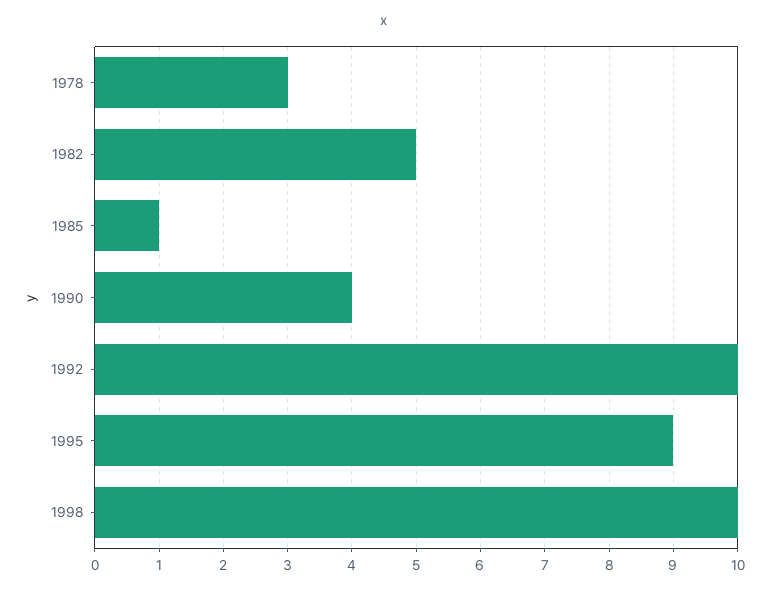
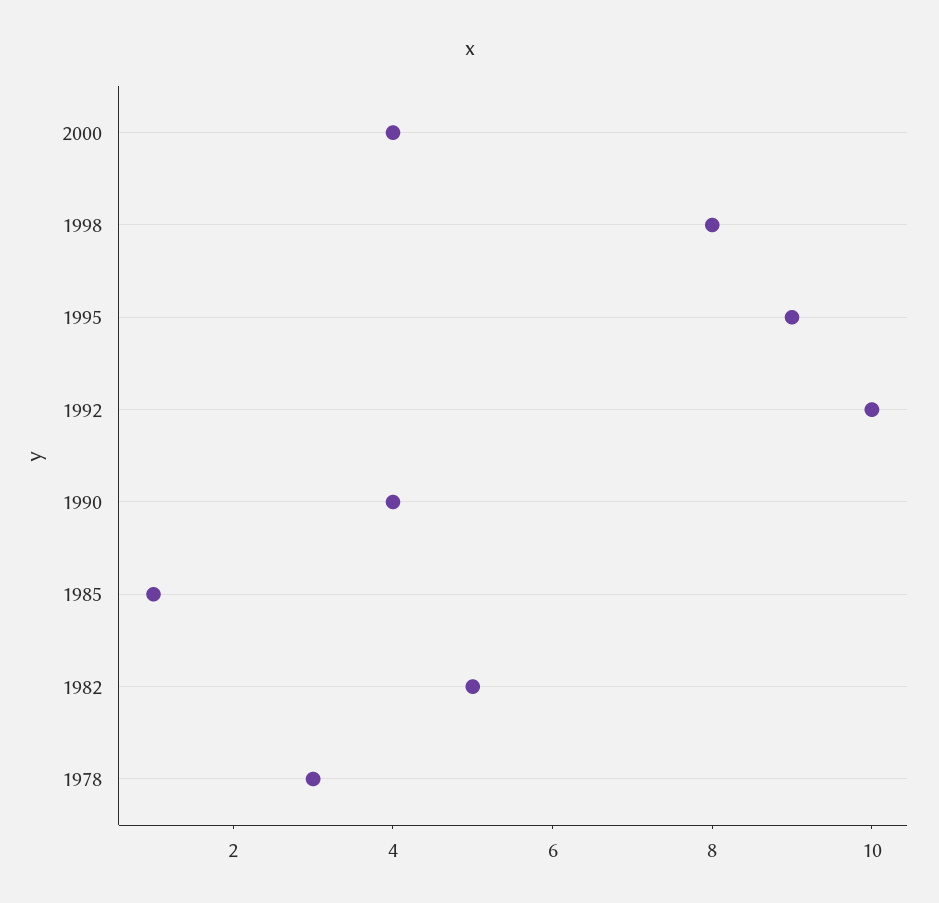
1998: 10 -> 8
2000: none -> 4

